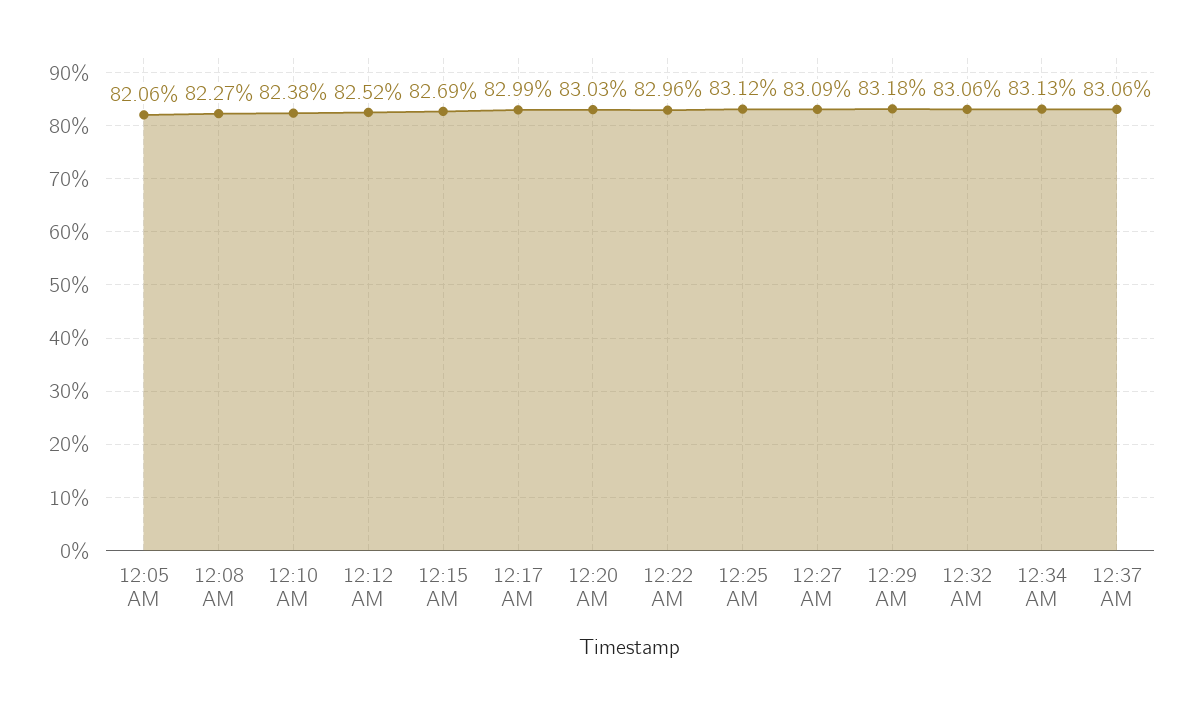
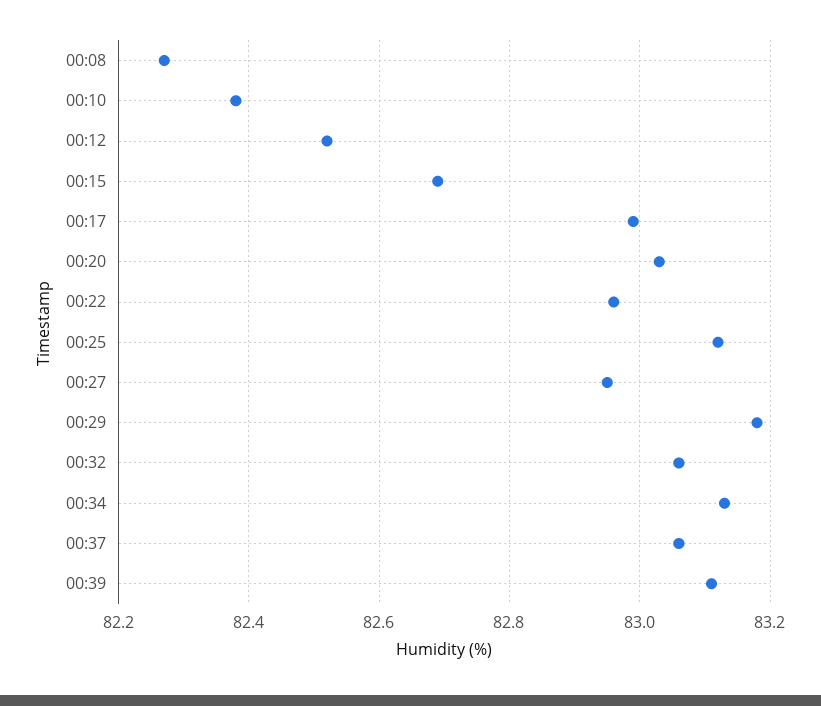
12:05 AM: 82.06 -> none
12:27 AM: 83.09 -> 82.95
00:39: none -> 83.1

